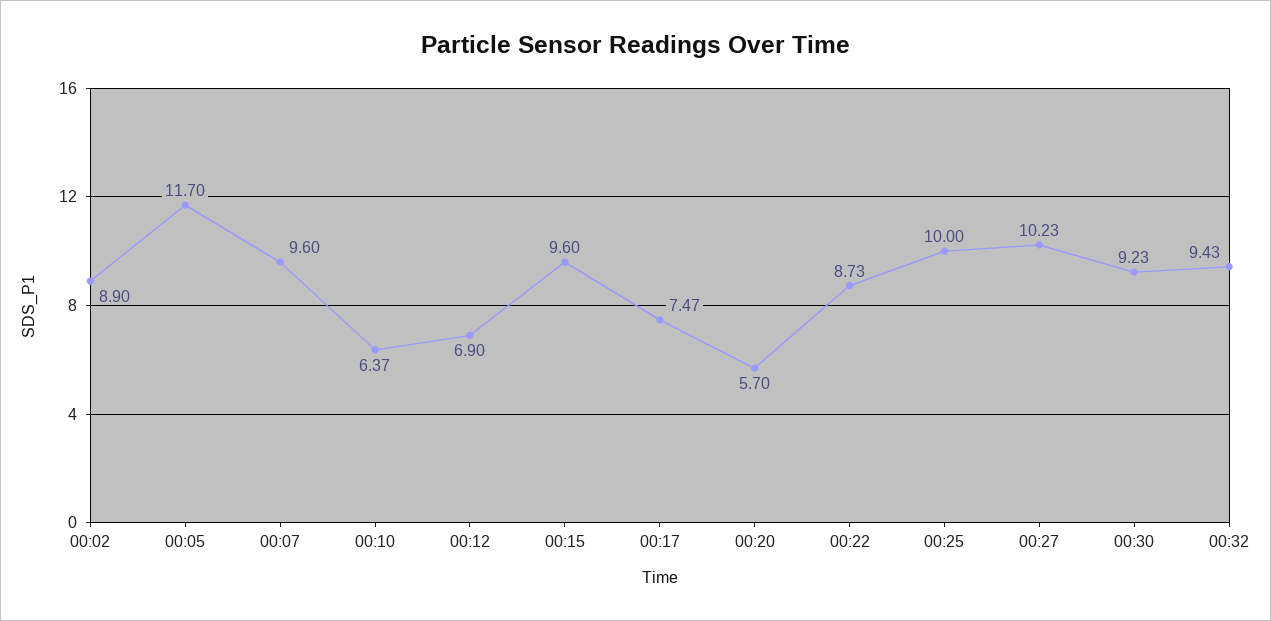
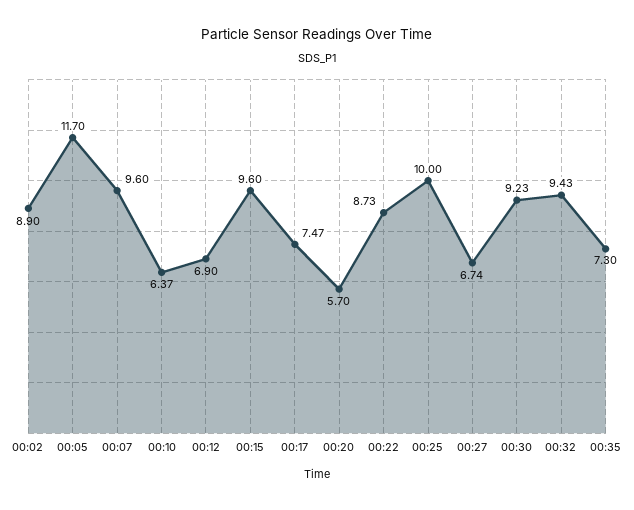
00:27: 10.23 -> 6.74
00:35: none -> 7.3

